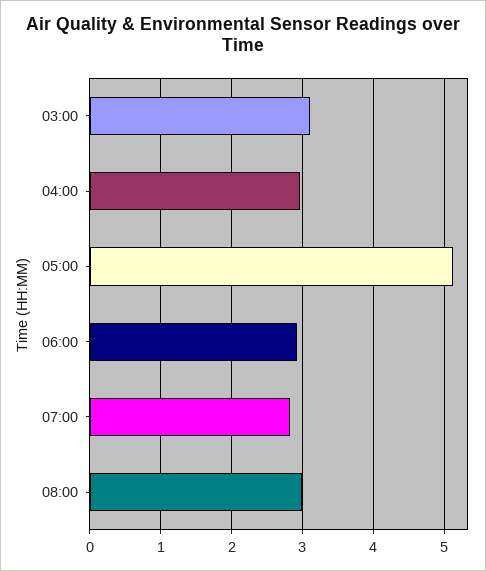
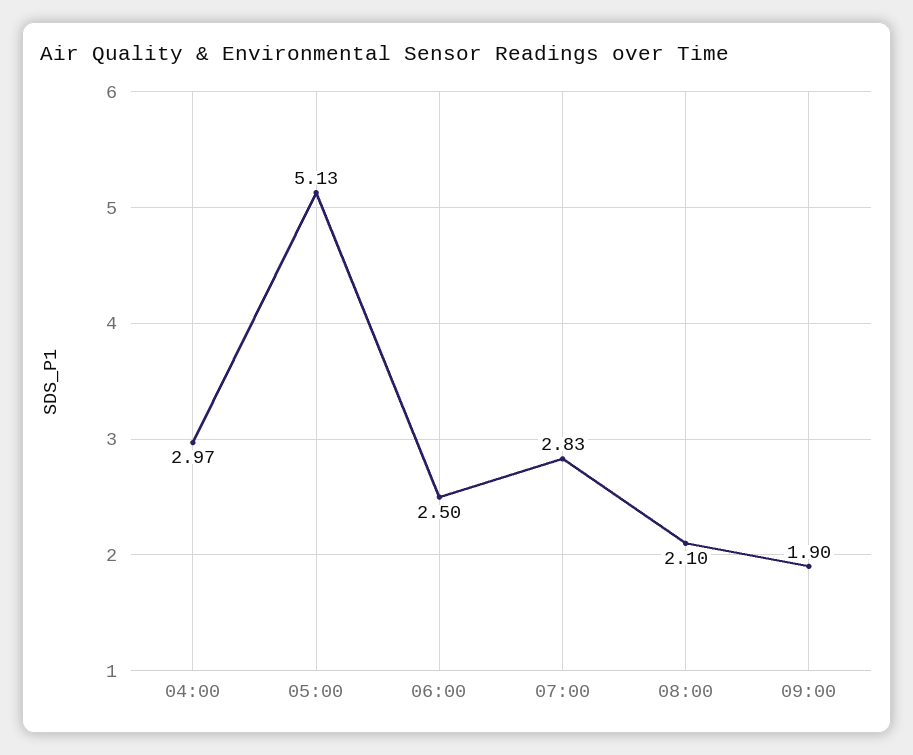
03:00: 3.1 -> none
06:00: 2.9 -> 2.5
08:00: 3 -> 2.1
09:00: none -> 1.9

